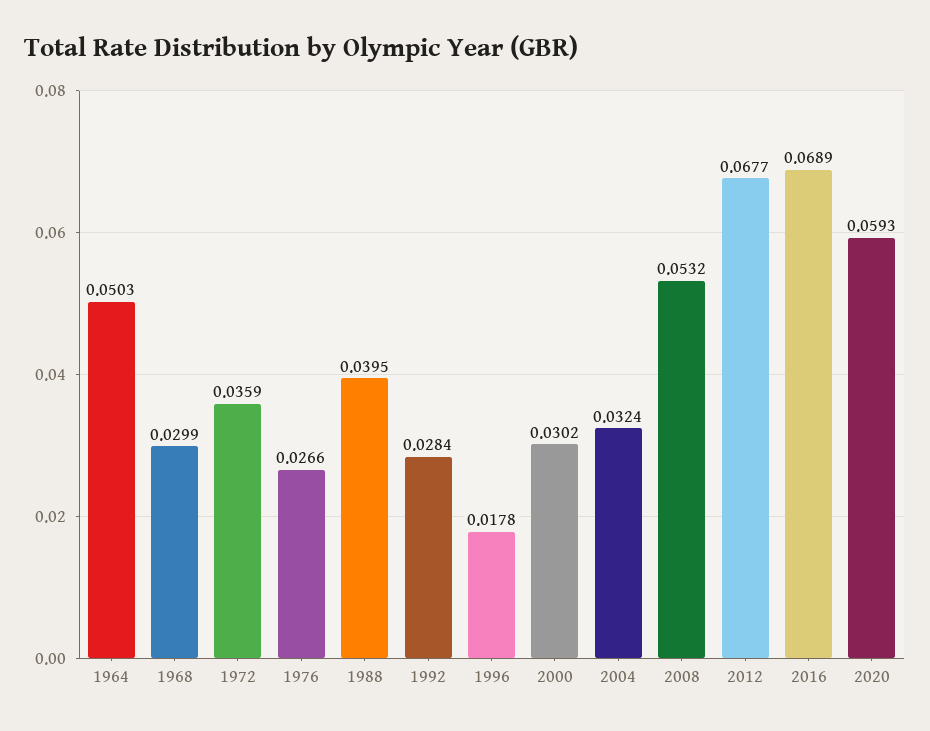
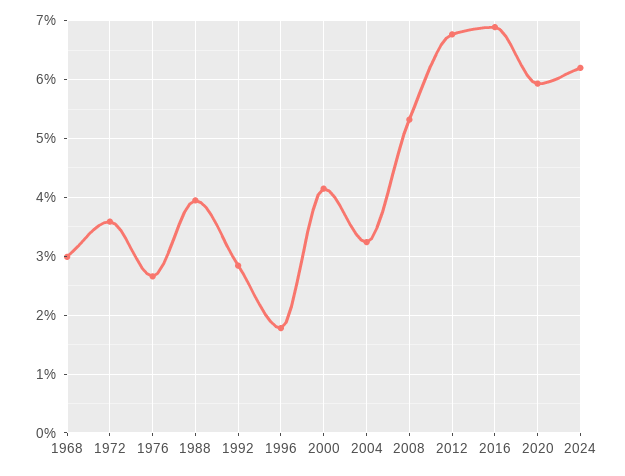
1964: 0.0503 -> none
2000: 0.0302 -> 0.042
2024: none -> 0.062

